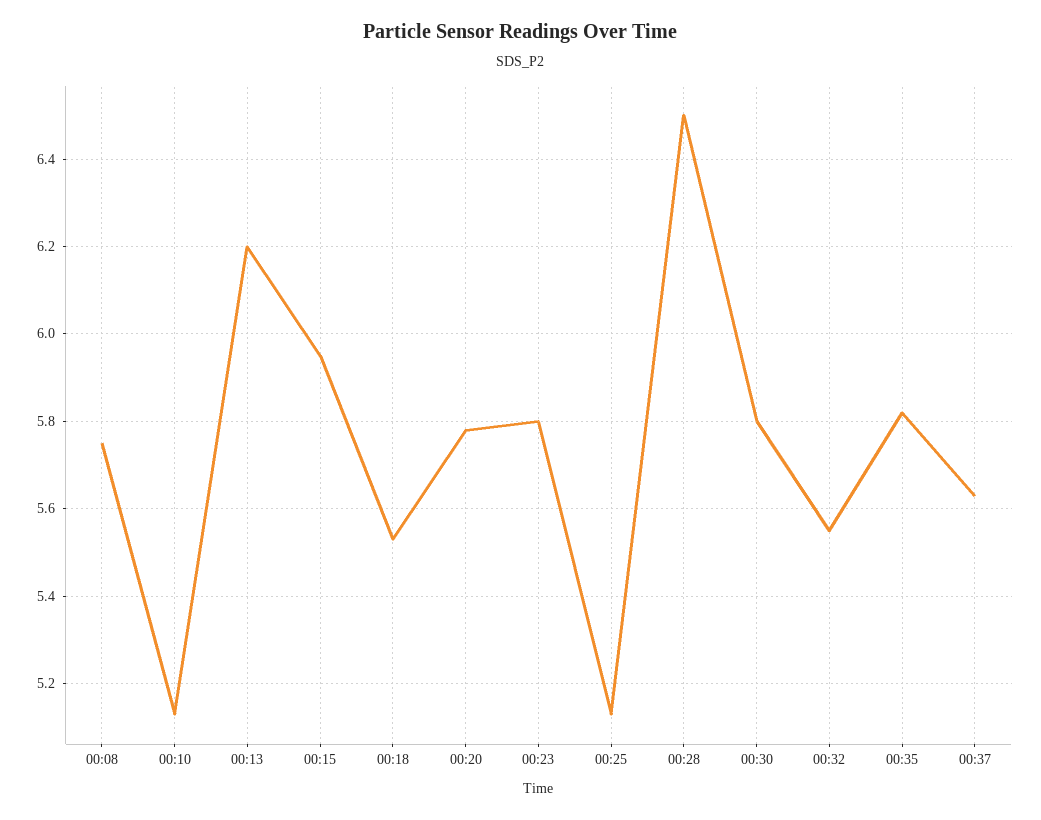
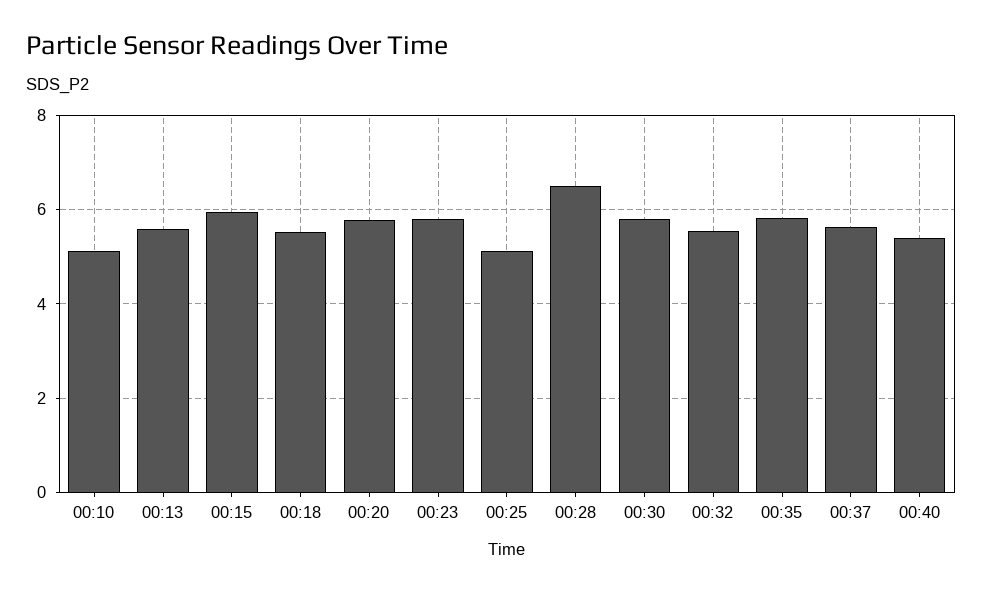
00:08: 5.75 -> none
00:13: 6.2 -> 5.6
00:40: none -> 5.4

